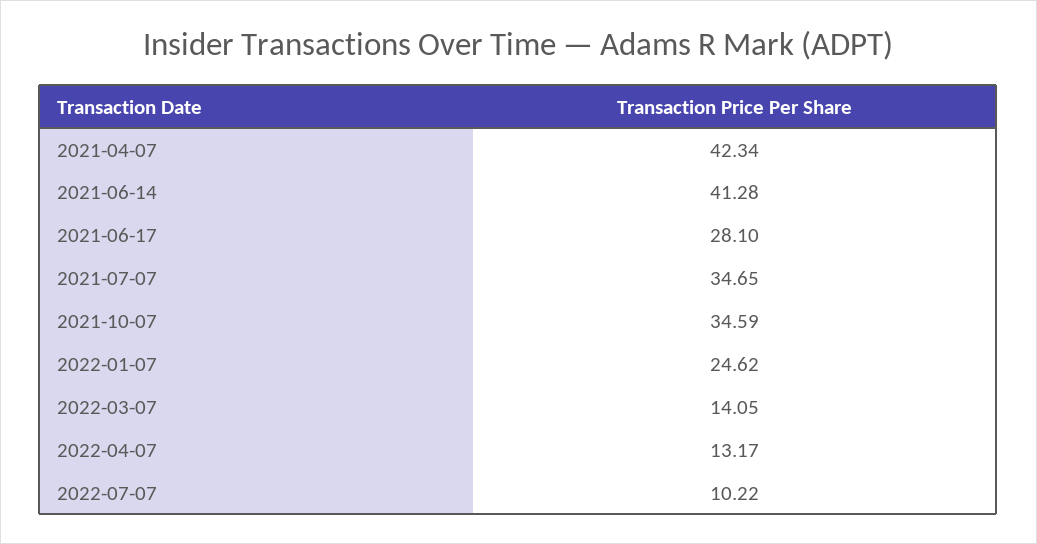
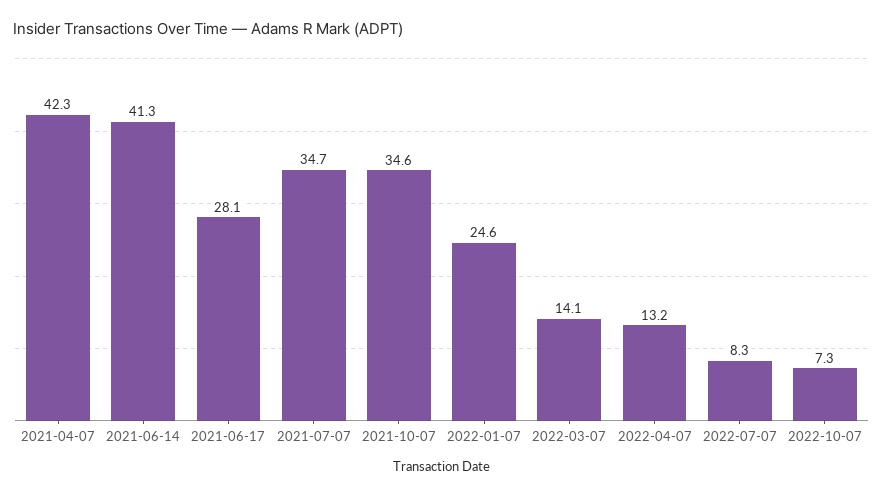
2022-07-07: 10.22 -> 8.3
2022-10-07: none -> 7.3

